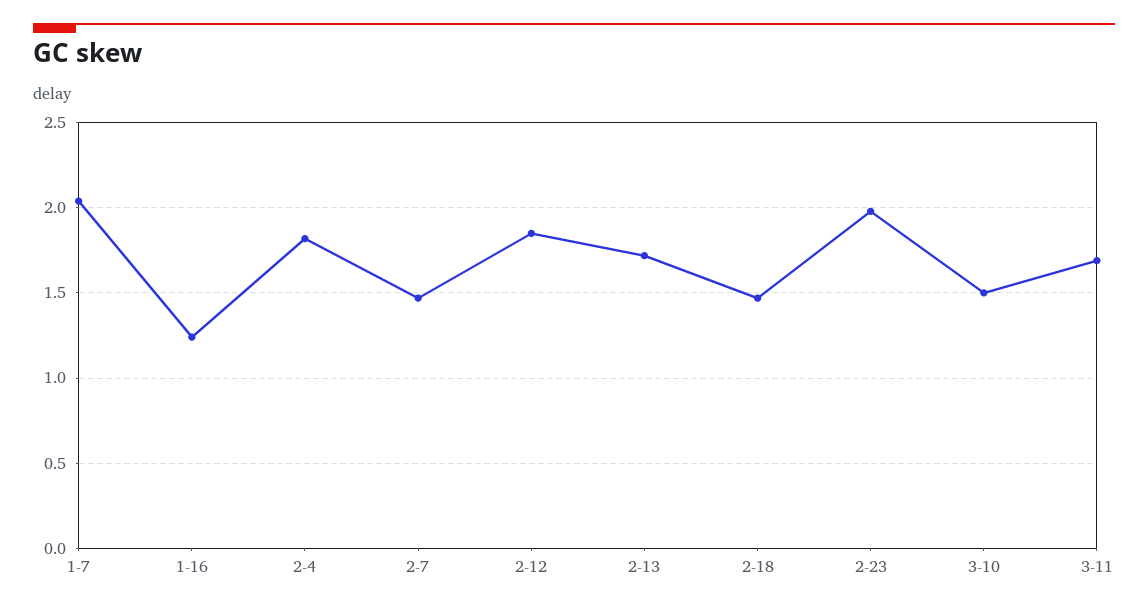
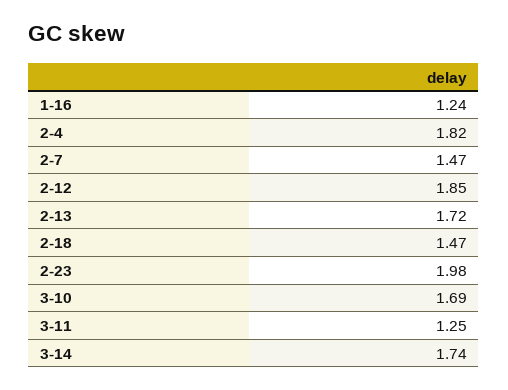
1-7: 2.05 -> none
3-10: 1.5 -> 1.69
3-11: 1.7 -> 1.25
3-14: none -> 1.74

